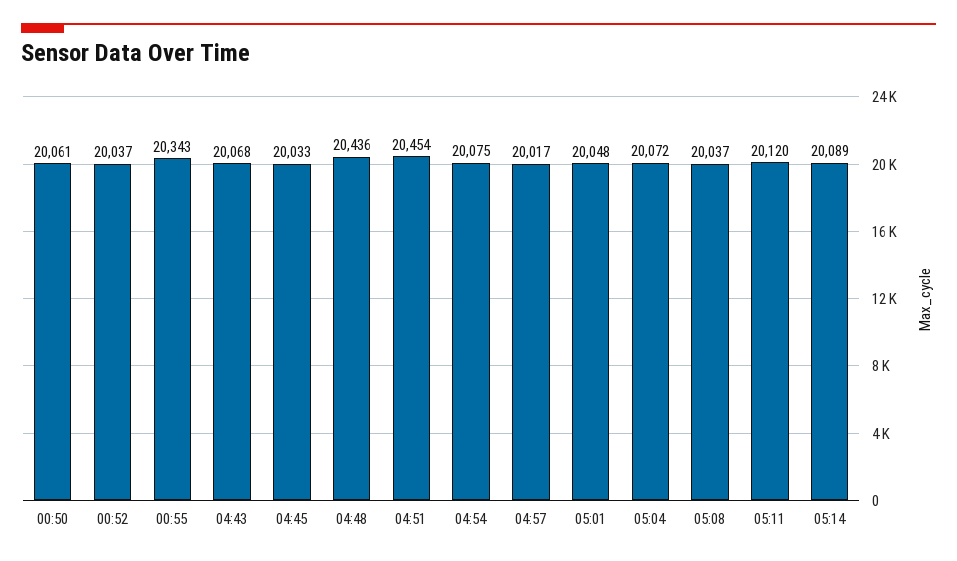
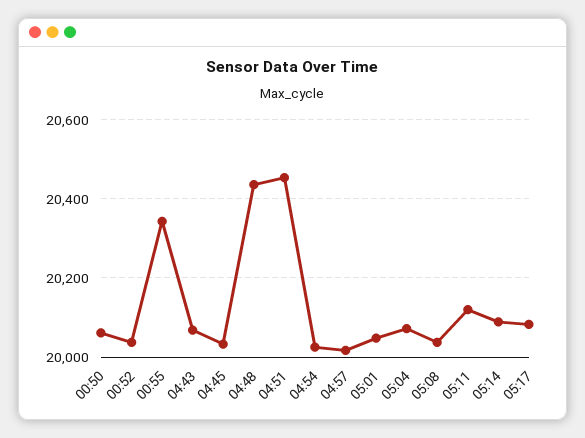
04:54: 20075 -> 20020
05:17: none -> 20080

